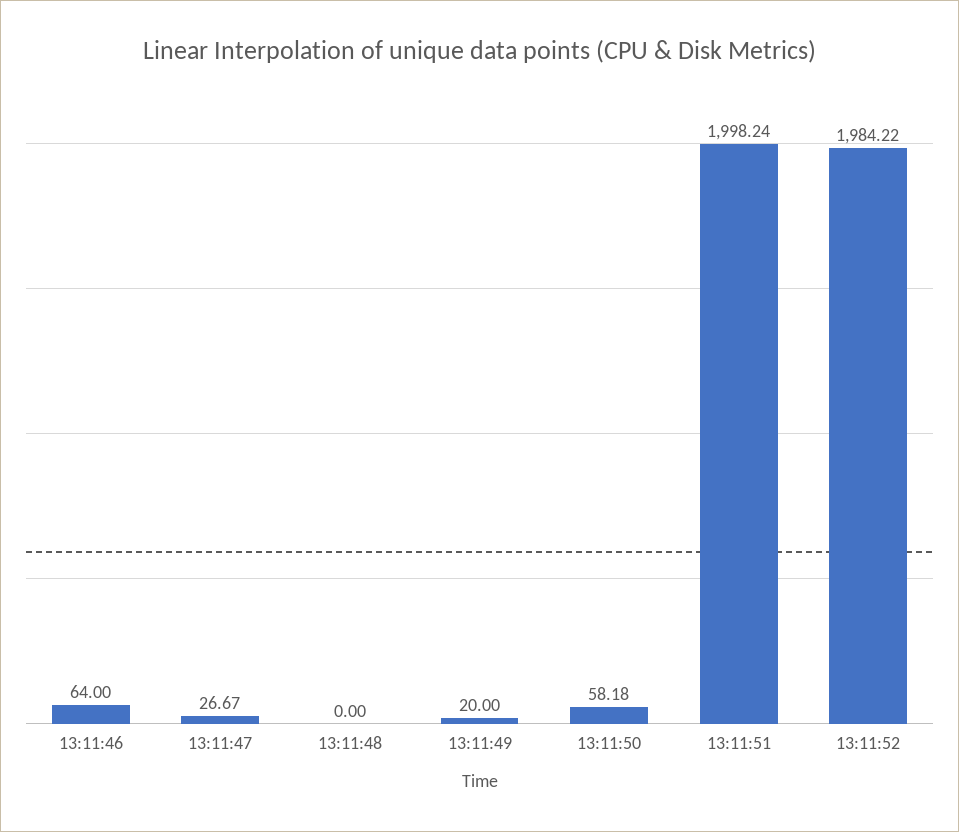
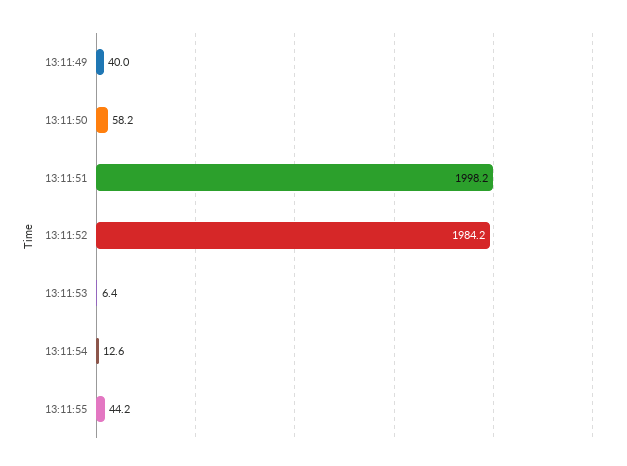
13:11:46: 64 -> none
13:11:47: 26.67 -> none
13:11:48: 0 -> none
13:11:49: 20 -> 40
13:11:53: none -> 6.4
13:11:54: none -> 12.6
13:11:55: none -> 44.2

